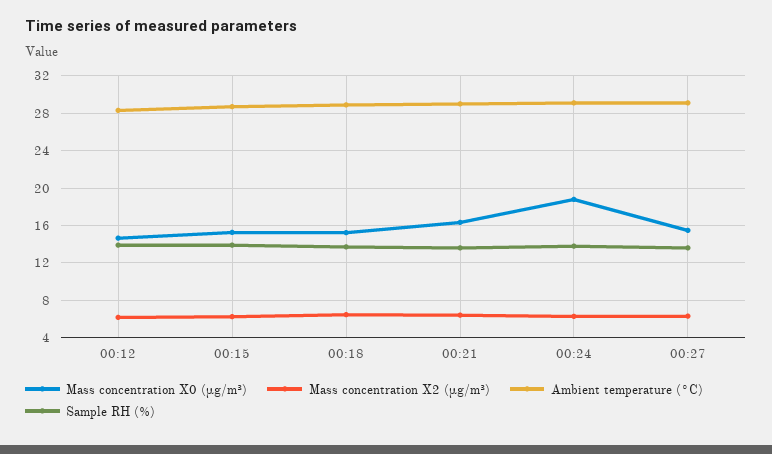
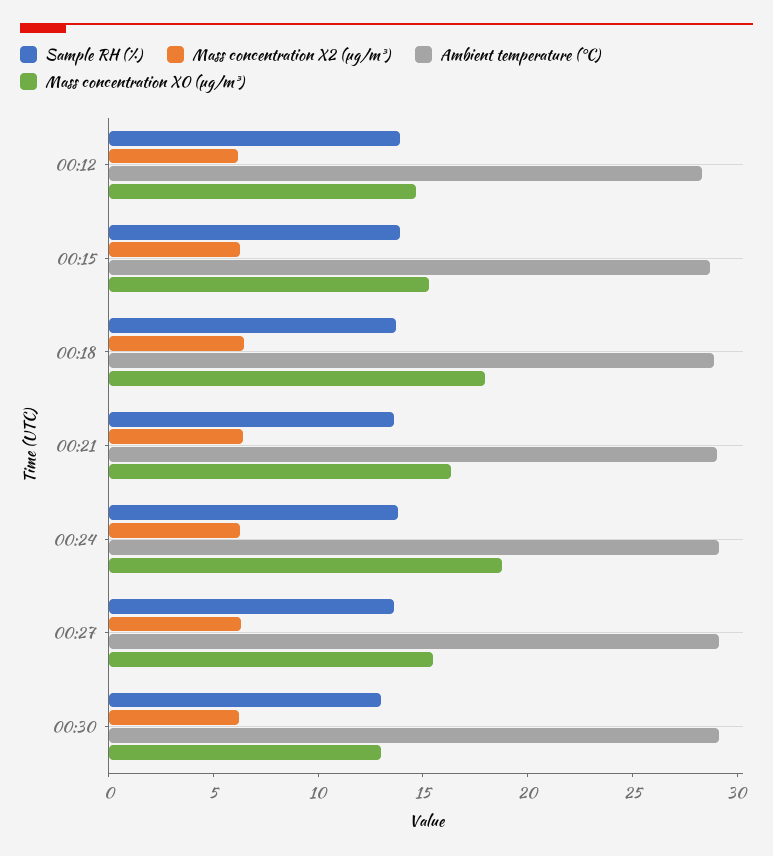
Mass concentration X0 (μg/m³), 00:18: 15 -> 18
Sample RH (%), 00:30: none -> 13
Mass concentration X2 (μg/m³), 00:30: none -> 6
Ambient temperature (°C), 00:30: none -> 29
Mass concentration X0 (μg/m³), 00:30: none -> 13

